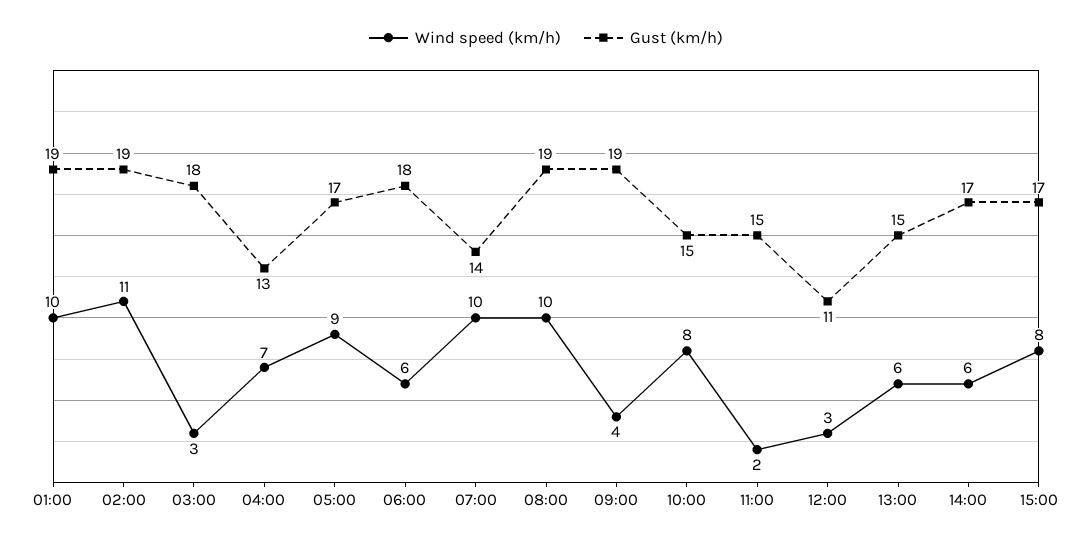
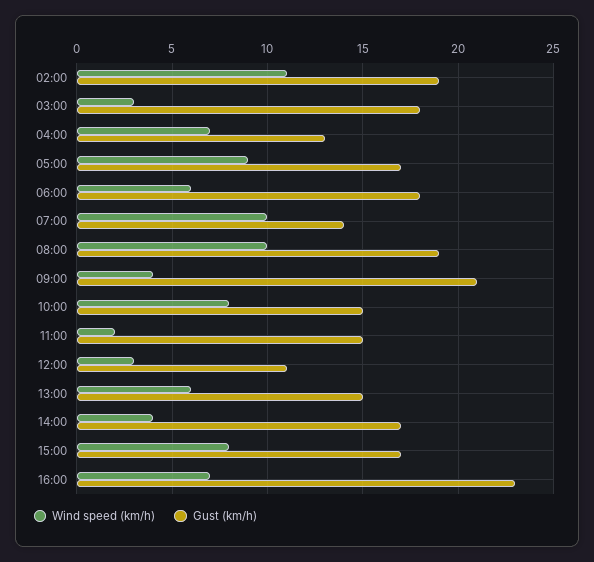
Wind speed (km/h), 01:00: 10 -> none
Gust (km/h), 01:00: 19 -> none
Gust (km/h), 09:00: 19 -> 21
Wind speed (km/h), 14:00: 6 -> 4
Wind speed (km/h), 16:00: none -> 7
Gust (km/h), 16:00: none -> 23

